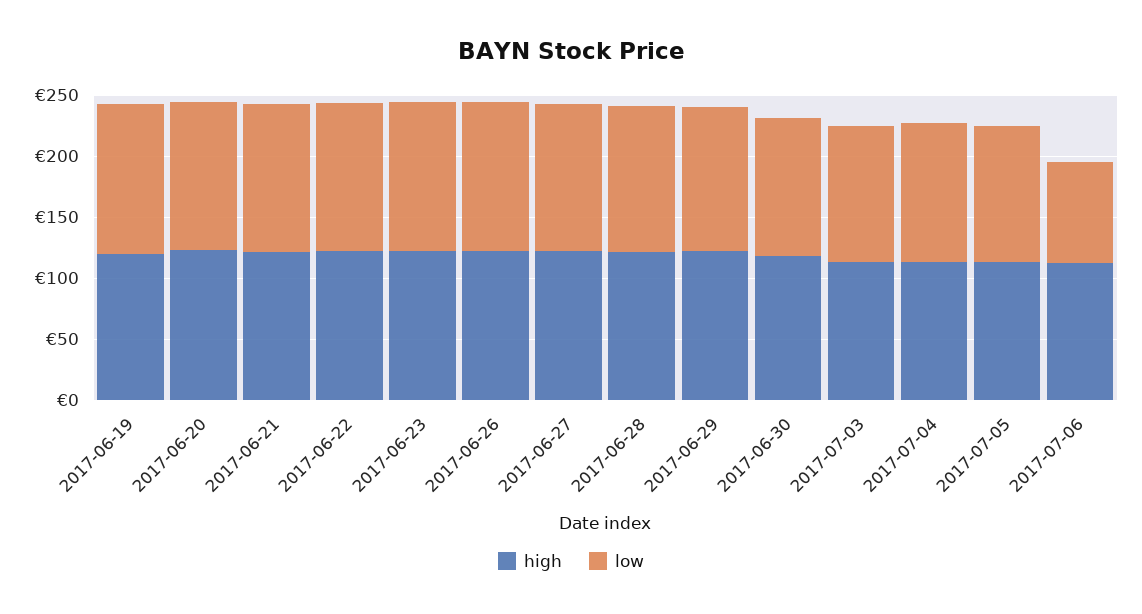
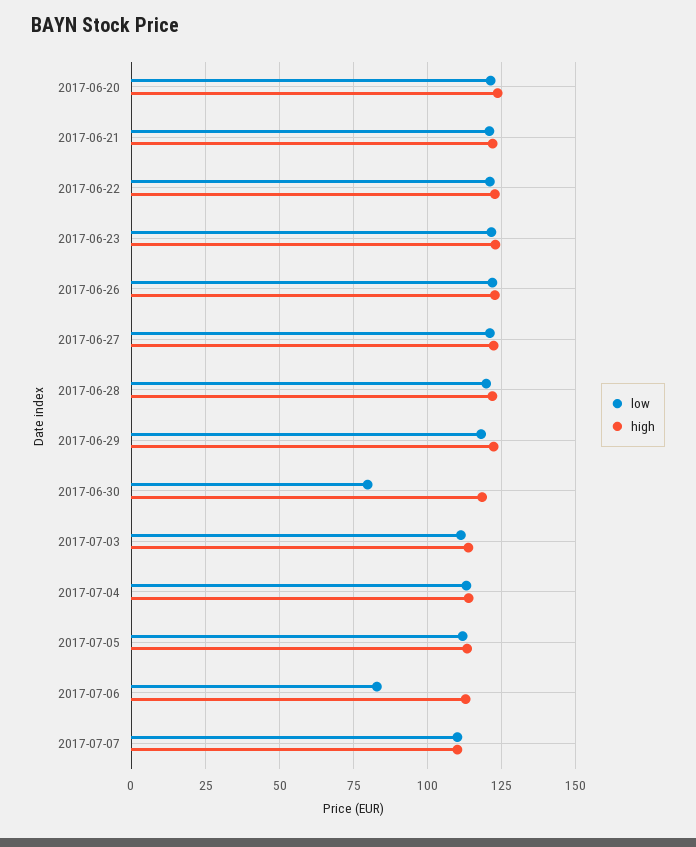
high, 2017-06-19: 120 -> none
low, 2017-06-19: 120 -> none
low, 2017-06-30: 110 -> 80
low, 2017-07-07: none -> 110
high, 2017-07-07: none -> 110

